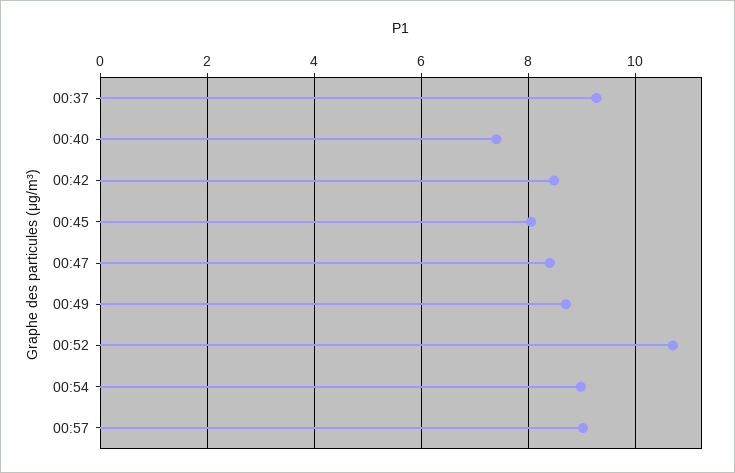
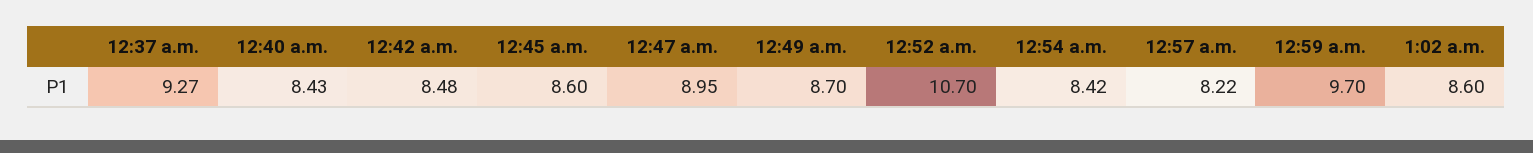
00:40: 7.4 -> 8.43
00:45: 8 -> 8.6
00:47: 8.4 -> 8.95
00:54: 9 -> 8.42
00:57: 9 -> 8.22
12:59 a.m.: none -> 9.7
1:02 a.m.: none -> 8.6

